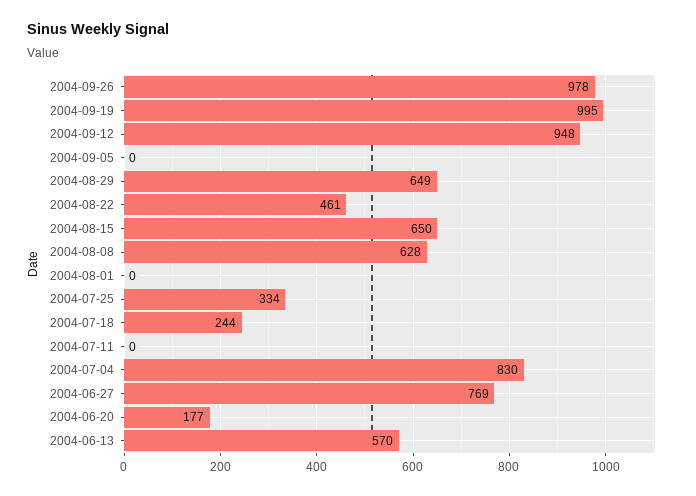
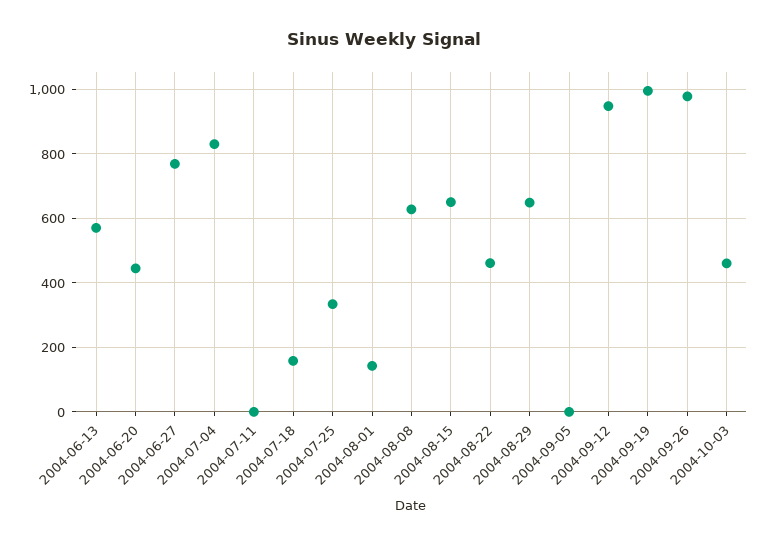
2004-08-01: 0 -> 140
2004-07-18: 244 -> 160
2004-06-20: 177 -> 440
2004-10-03: none -> 460

